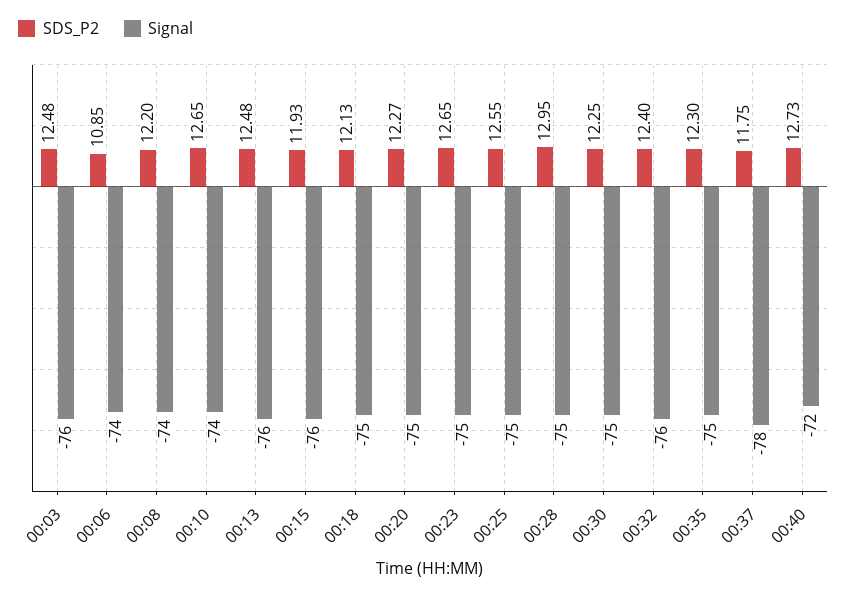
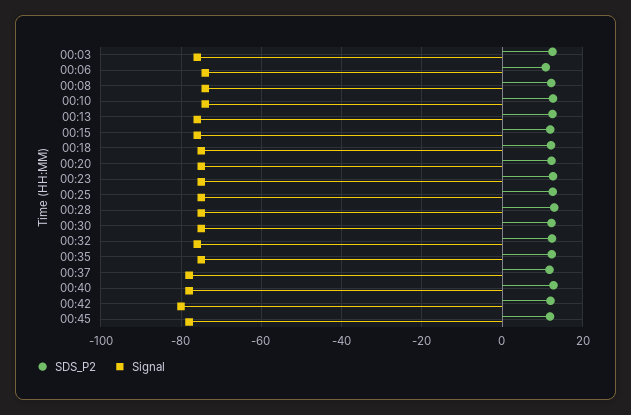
Signal, 00:40: -72 -> -78
SDS_P2, 00:42: none -> 12
Signal, 00:42: none -> -80
SDS_P2, 00:45: none -> 12
Signal, 00:45: none -> -78

